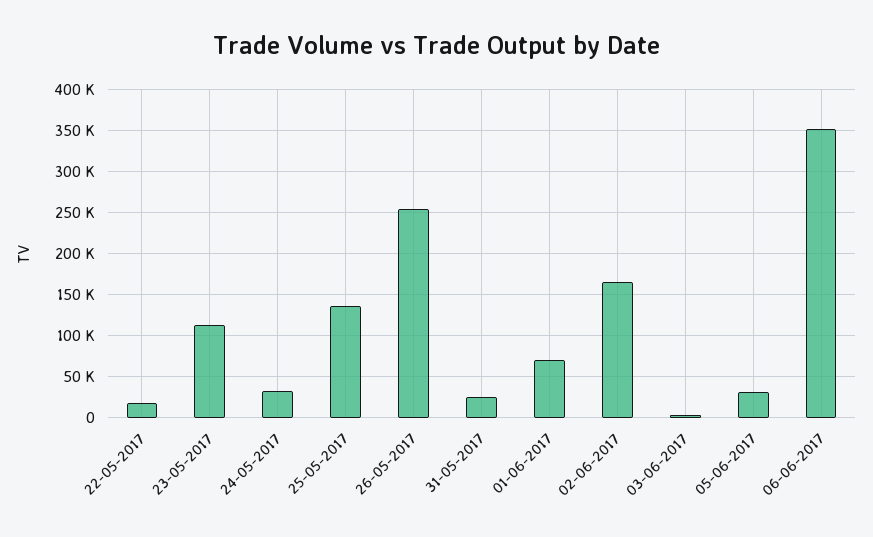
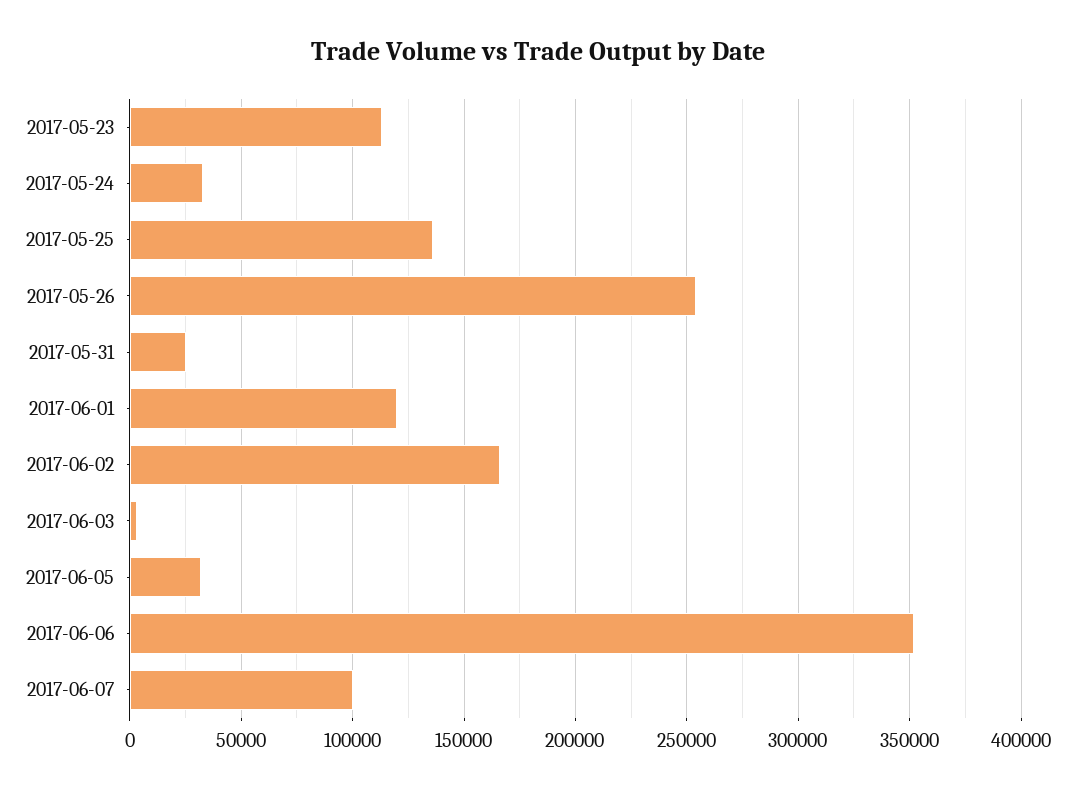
22-05-2017: 20000 -> none
01-06-2017: 70000 -> 120000
2017-06-07: none -> 100000

